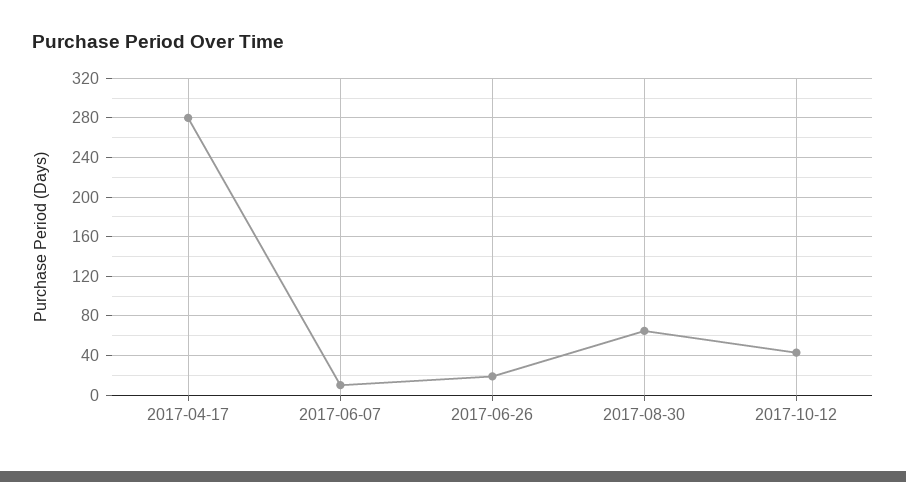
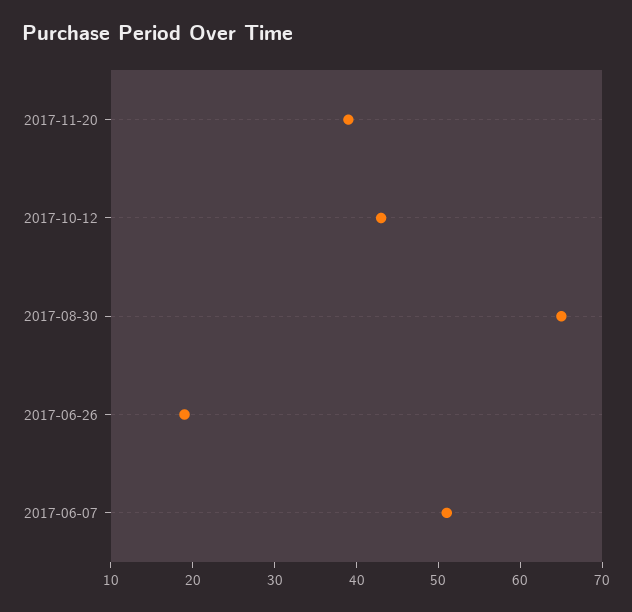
2017-04-17: 280 -> none
2017-06-07: 10 -> 51
2017-11-20: none -> 39

